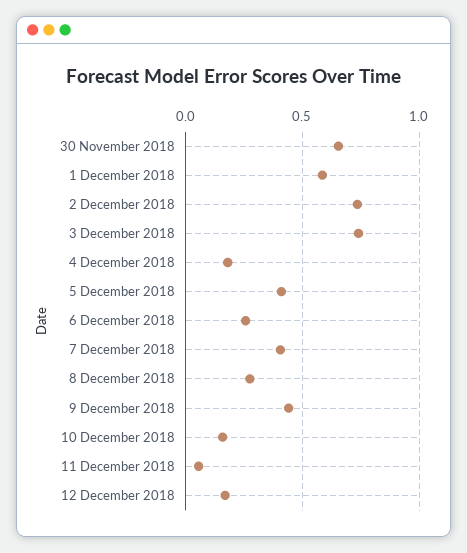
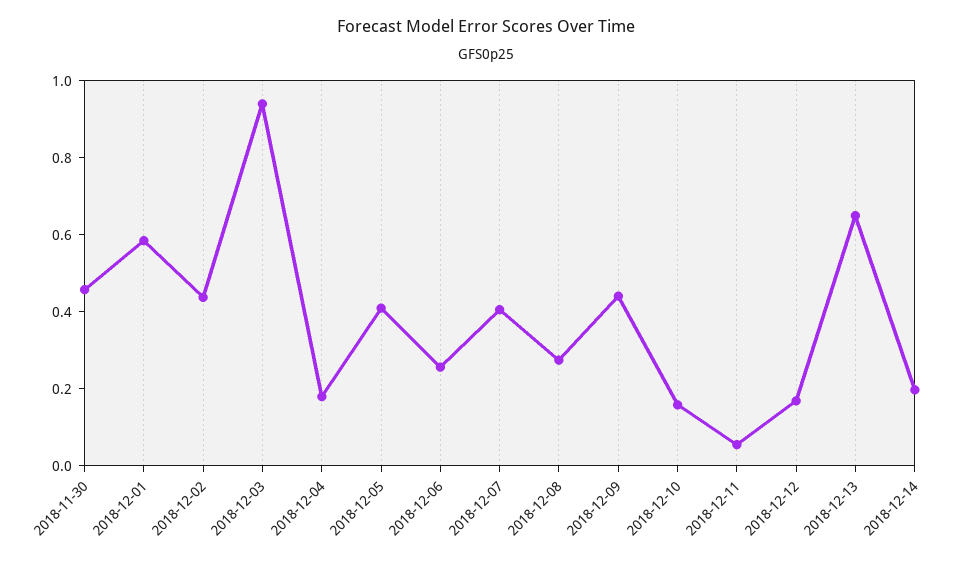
30 November 2018: 0.65 -> 0.45
2 December 2018: 0.75 -> 0.45
3 December 2018: 0.75 -> 0.95
2018-12-13: none -> 0.65
2018-12-14: none -> 0.2

